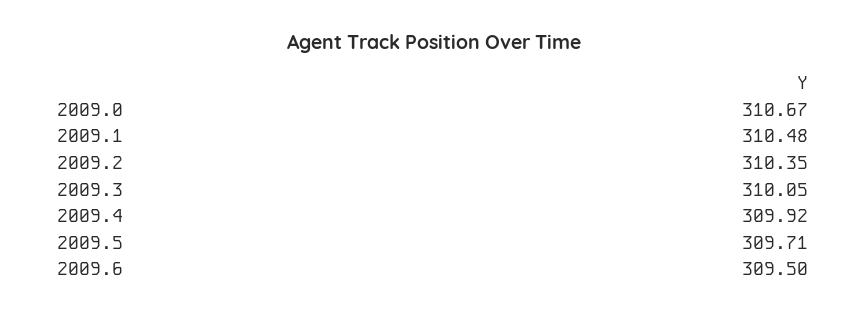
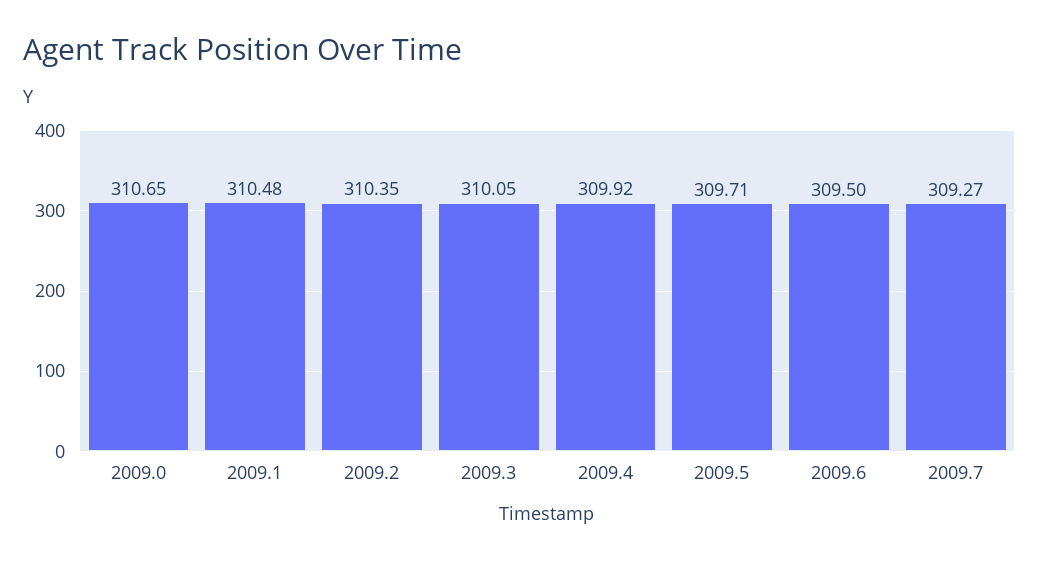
2009.0: 310.67 -> 310.65
2009.7: none -> 309.27

